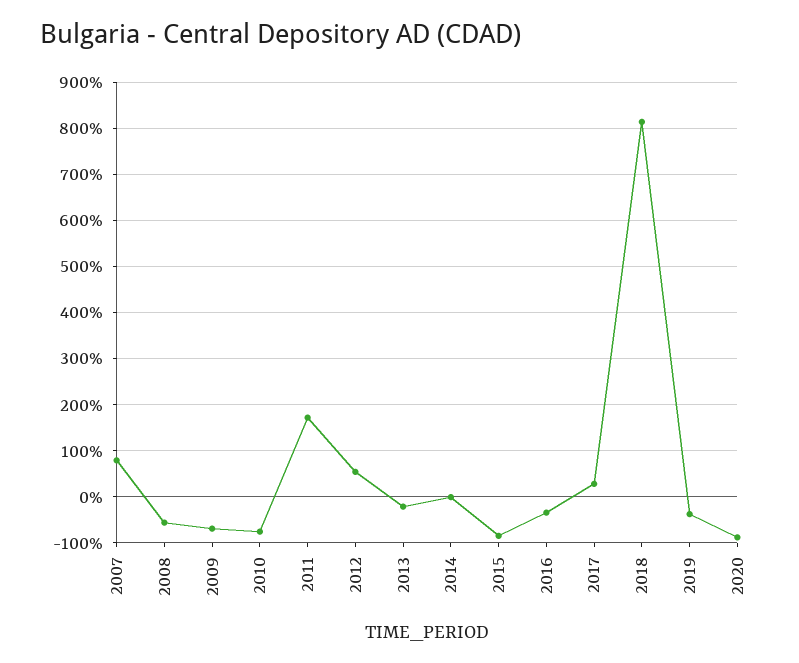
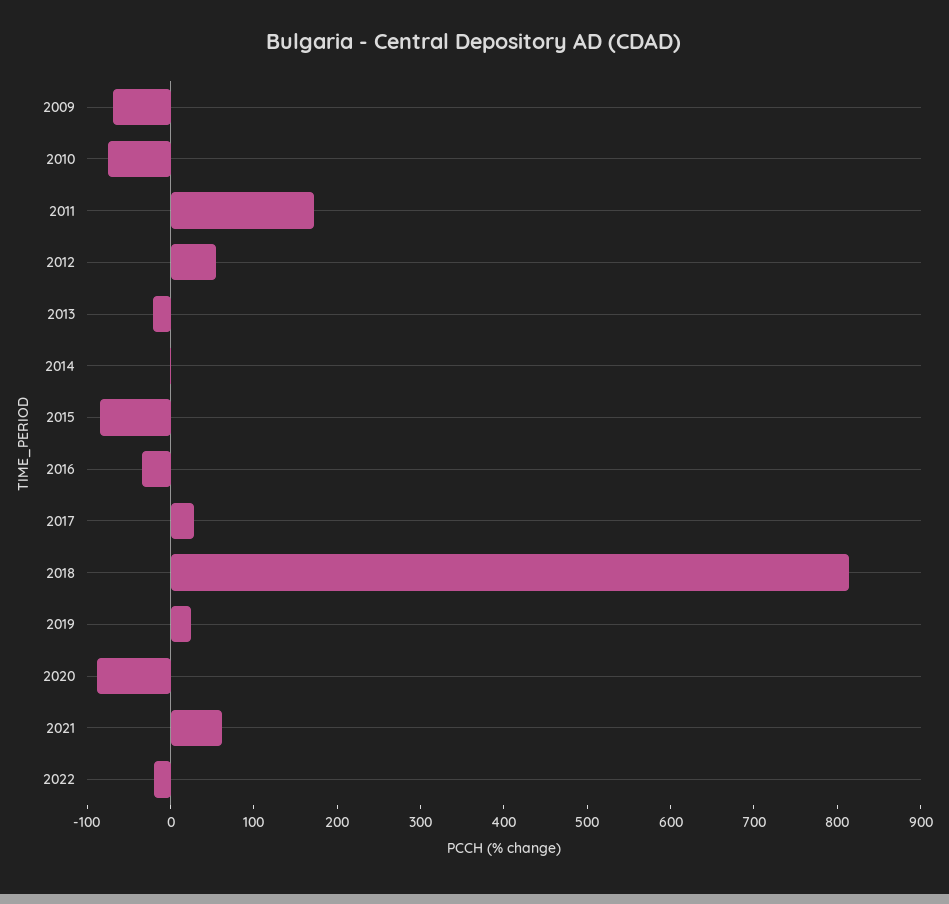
2007: 80 -> none
2008: -60 -> none
2019: -40 -> 20
2021: none -> 60
2022: none -> -20

